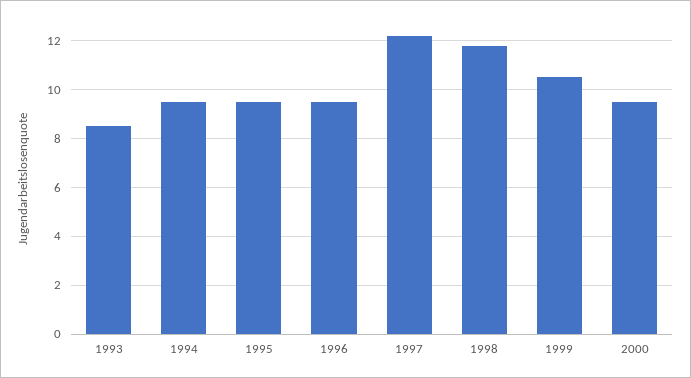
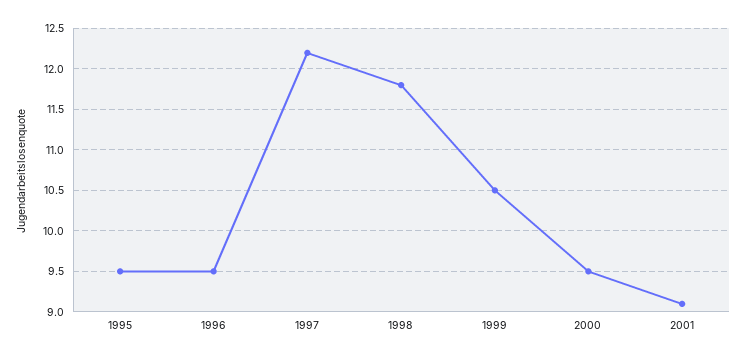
1993: 8.5 -> none
1994: 9.5 -> none
2001: none -> 9.1

